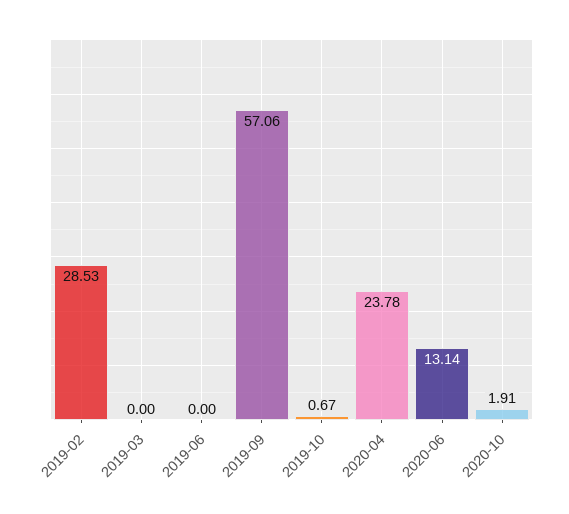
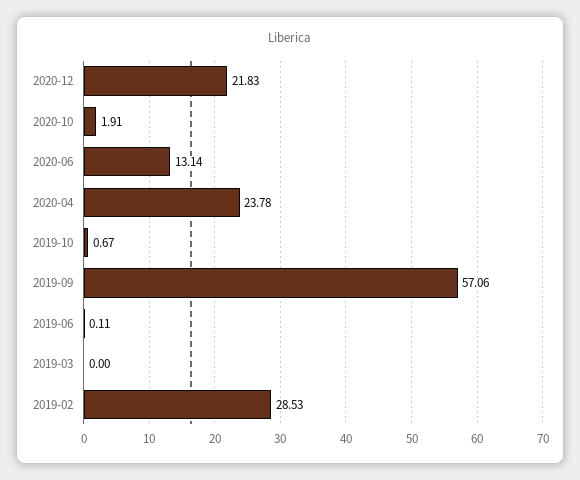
2019-06: 0 -> 0.11
2020-12: none -> 21.83

